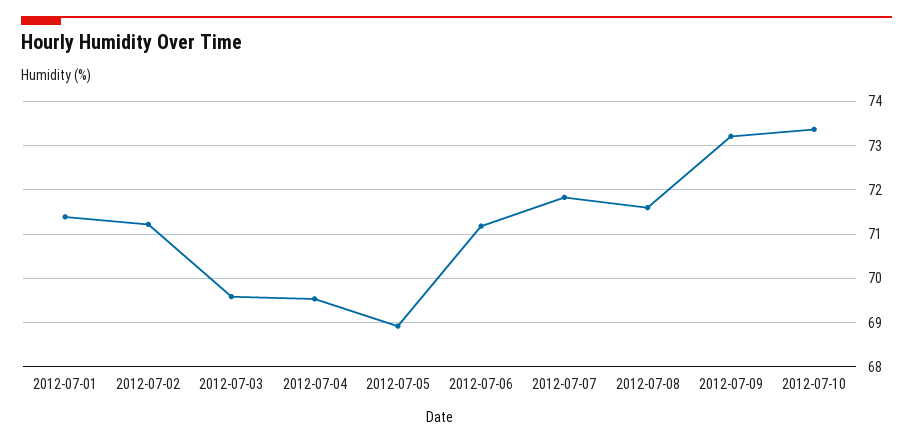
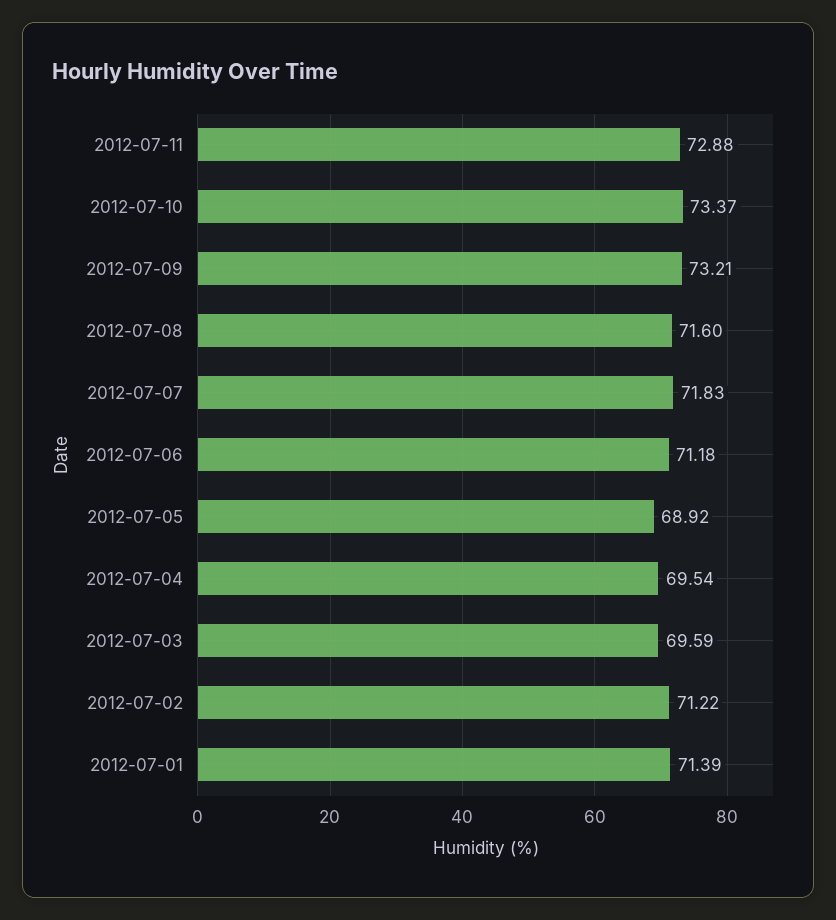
2012-07-11: none -> 72.88

